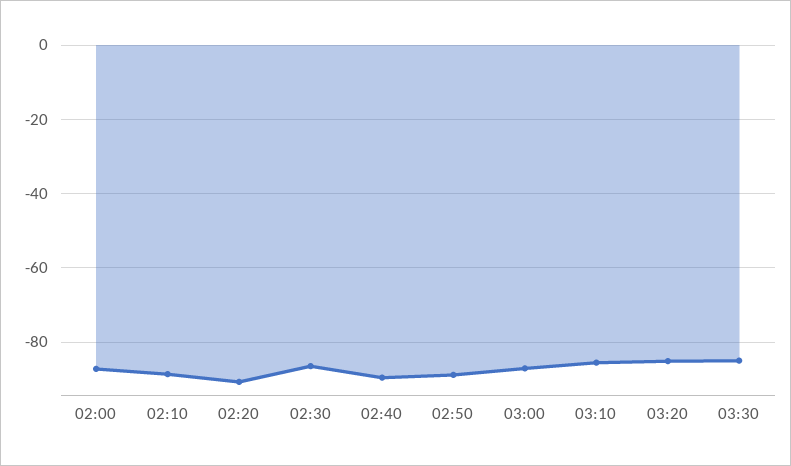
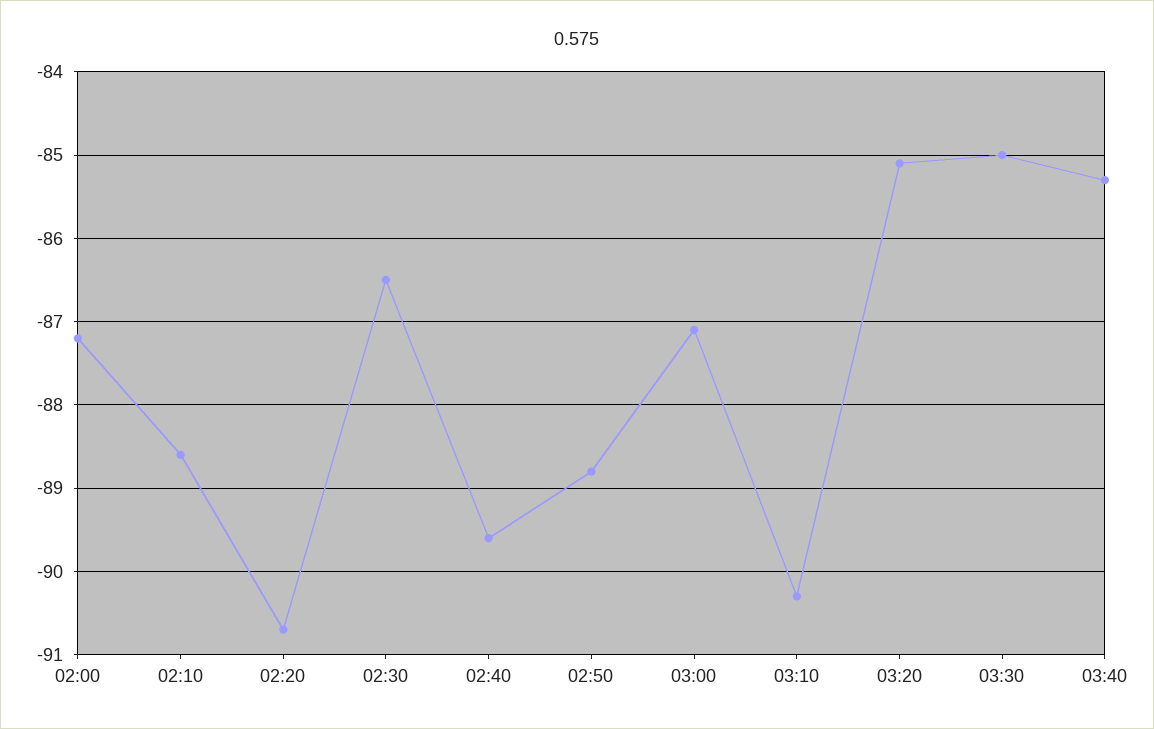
03:10: -86 -> -90.3
03:40: none -> -85.3

